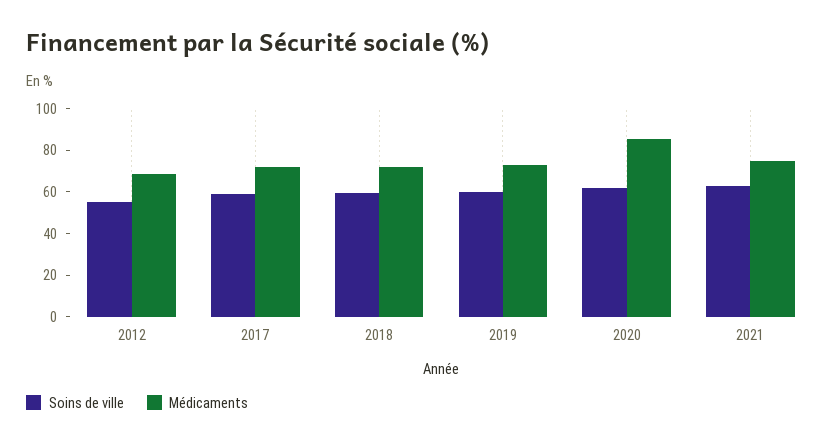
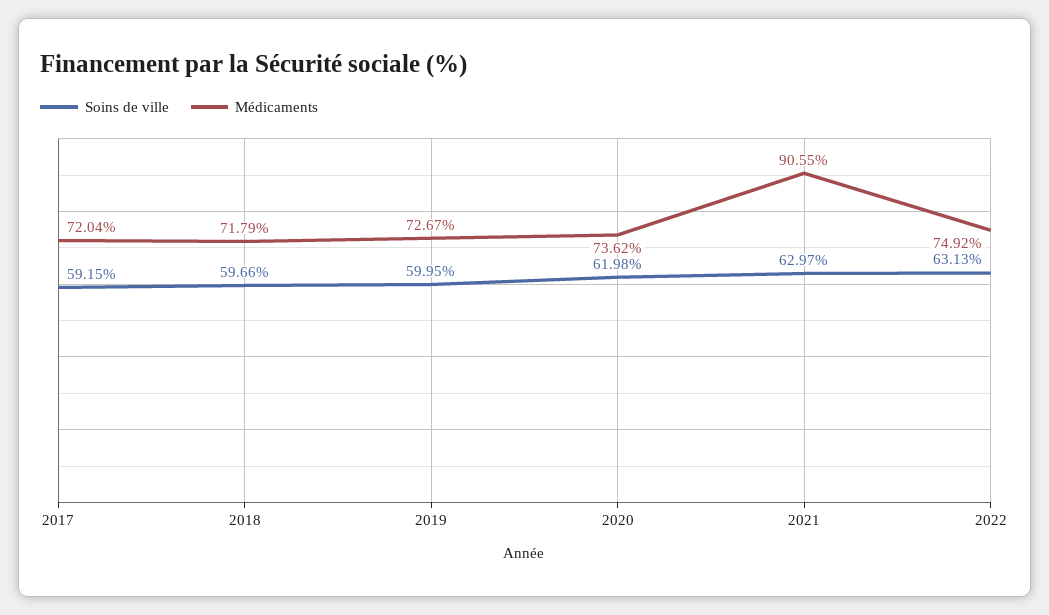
Soins de ville, 2012: 55 -> none
Médicaments, 2012: 70 -> none
Médicaments, 2020: 85 -> 73.62
Médicaments, 2021: 75 -> 90.55
Soins de ville, 2022: none -> 63.13
Médicaments, 2022: none -> 74.92

